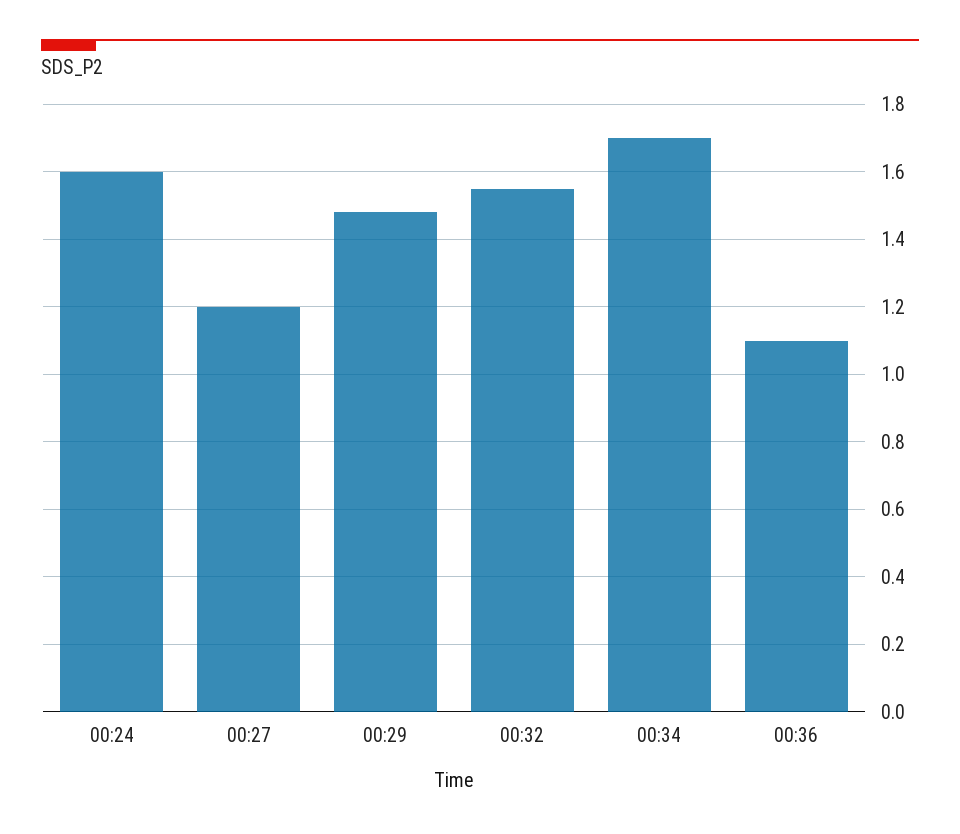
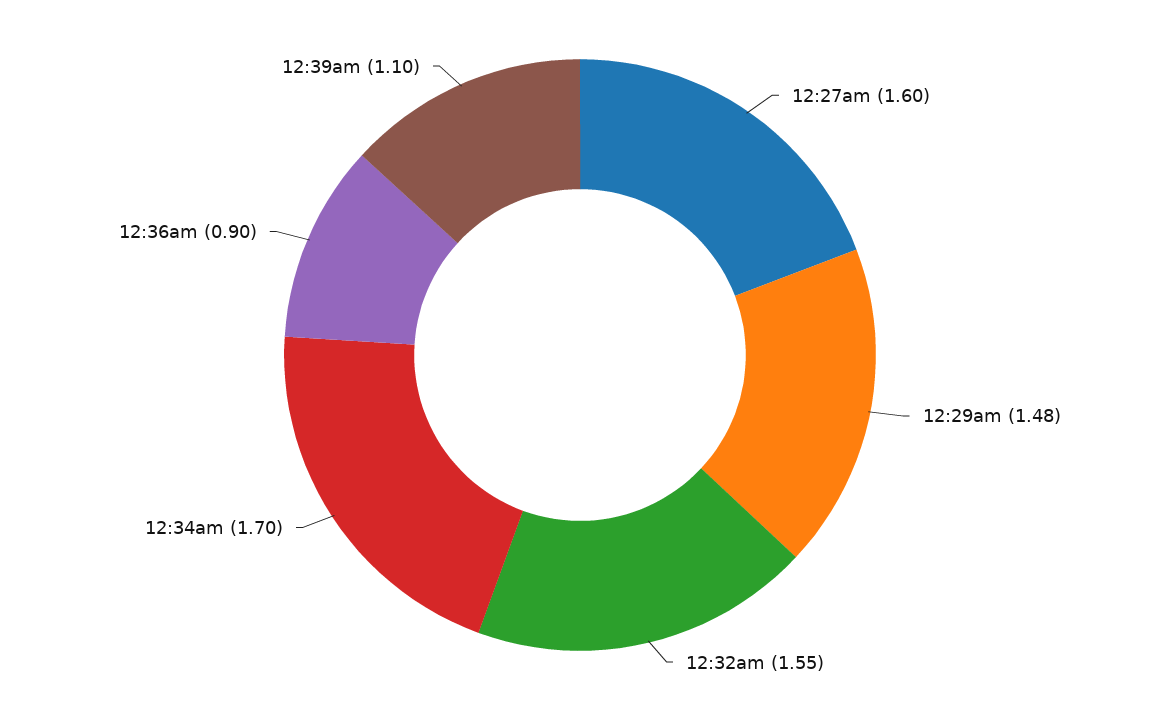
00:24: 1.6 -> none
00:27: 1.2 -> 1.6
00:36: 1.1 -> 0.9
12:39am: none -> 1.1

